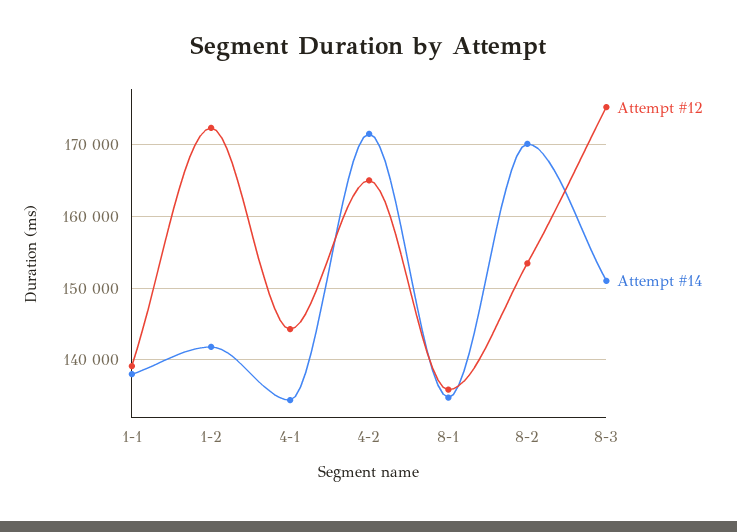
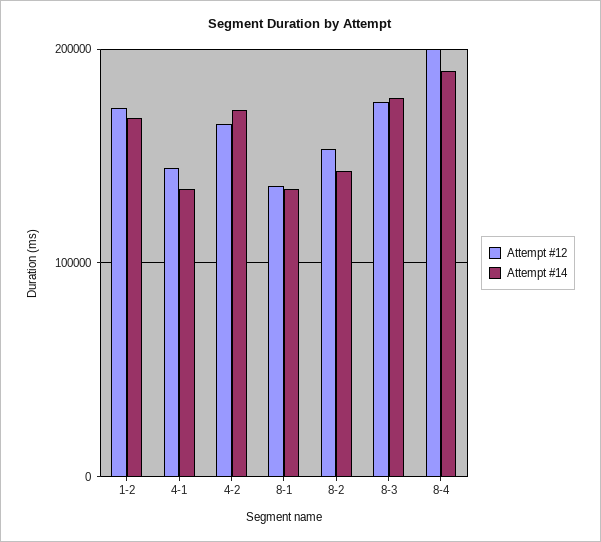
Attempt #12, 1-1: 139000 -> none
Attempt #14, 1-1: 138000 -> none
Attempt #14, 1-2: 142000 -> 170000
Attempt #14, 8-2: 170000 -> 140000
Attempt #14, 8-3: 151000 -> 180000
Attempt #12, 8-4: none -> 200000
Attempt #14, 8-4: none -> 190000

